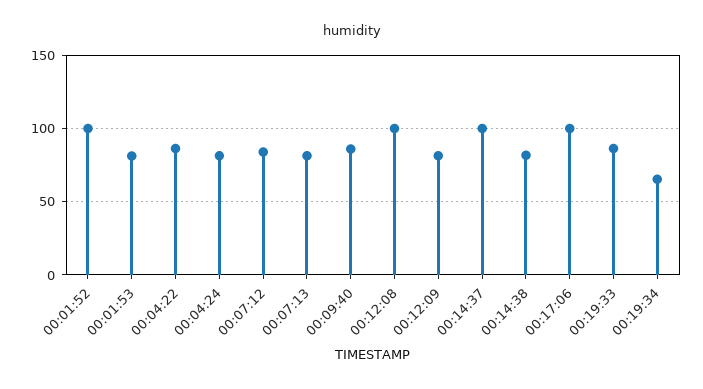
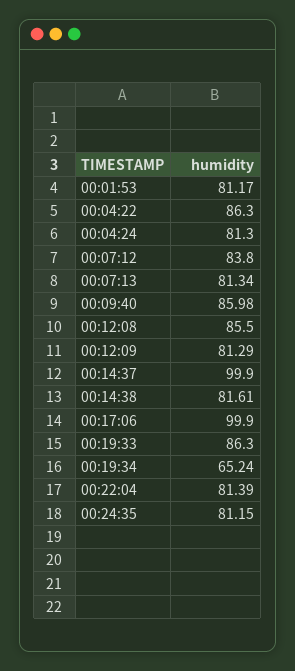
00:01:52: 100 -> none
00:12:08: 100 -> 85.5
00:22:04: none -> 81.39
00:24:35: none -> 81.15

